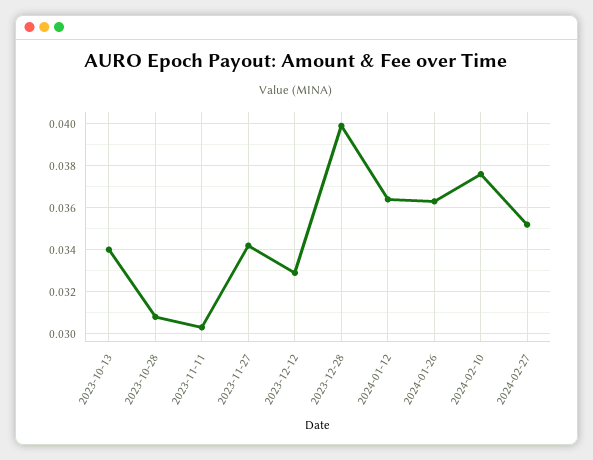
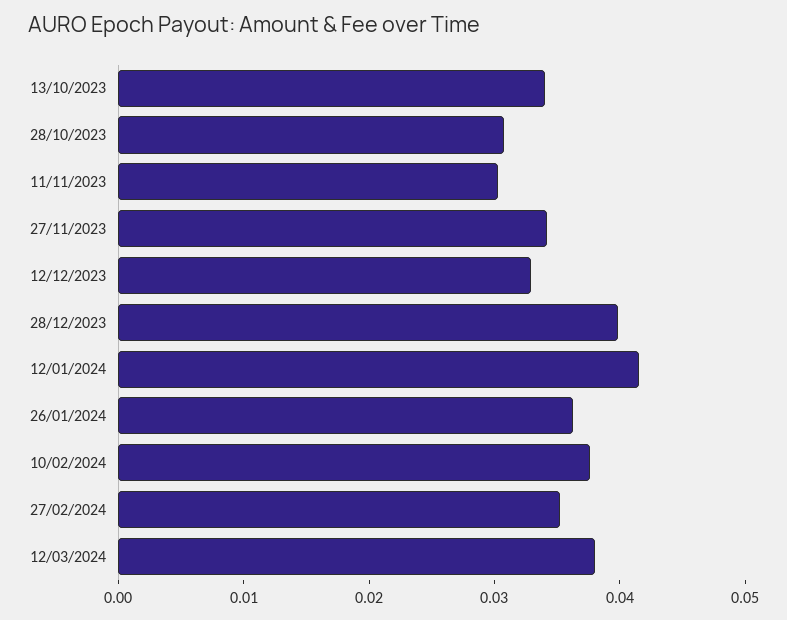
2024-01-12: 0.0365 -> 0.042
12/03/2024: none -> 0.038

